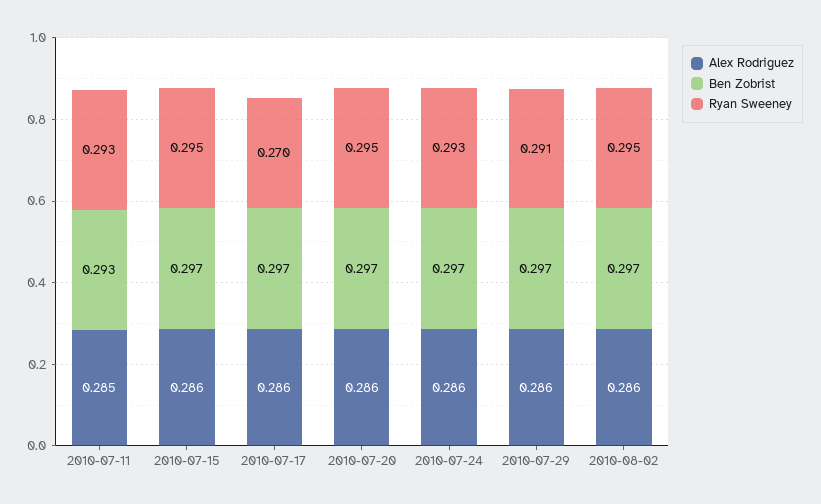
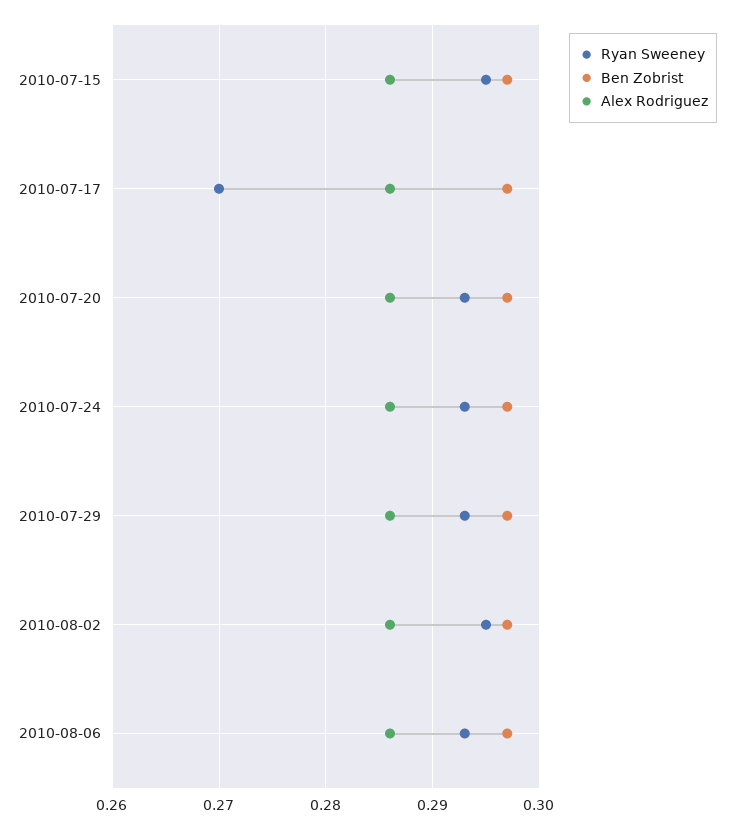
Alex Rodriguez, 2010-07-11: 0.285 -> none
Ben Zobrist, 2010-07-11: 0.293 -> none
Ryan Sweeney, 2010-07-11: 0.293 -> none
Ryan Sweeney, 2010-07-20: 0.295 -> 0.293
Ryan Sweeney, 2010-07-29: 0.291 -> 0.293
Ryan Sweeney, 2010-08-06: none -> 0.293
Ben Zobrist, 2010-08-06: none -> 0.297
Alex Rodriguez, 2010-08-06: none -> 0.286

